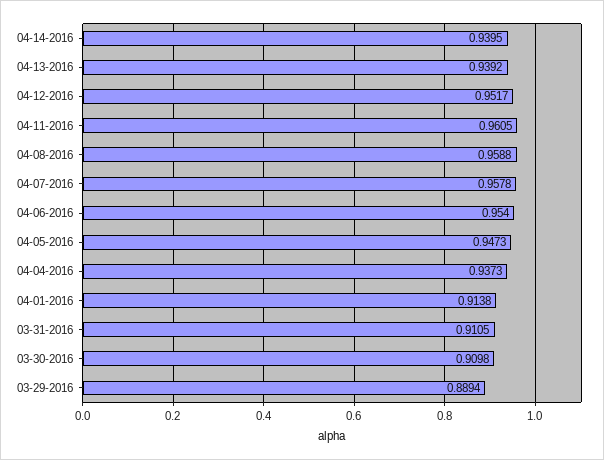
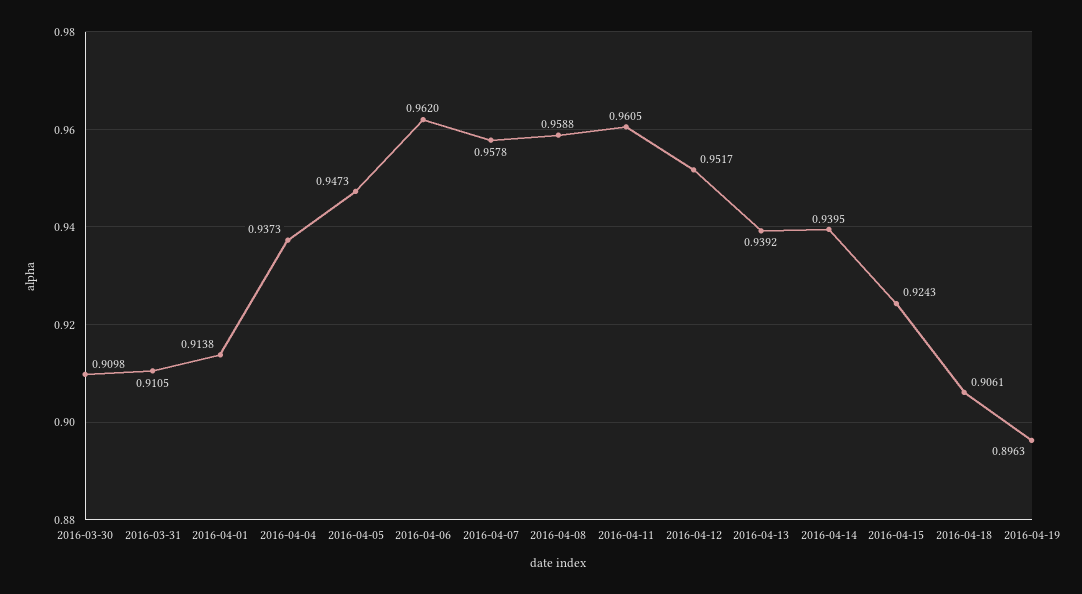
04-06-2016: 0.954 -> 0.962
03-29-2016: 0.8894 -> none
2016-04-15: none -> 0.9243
2016-04-18: none -> 0.9061
2016-04-19: none -> 0.8963

